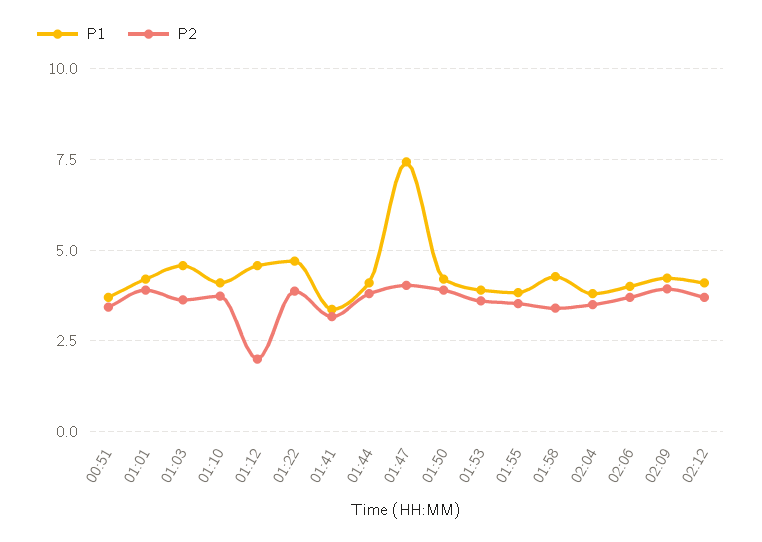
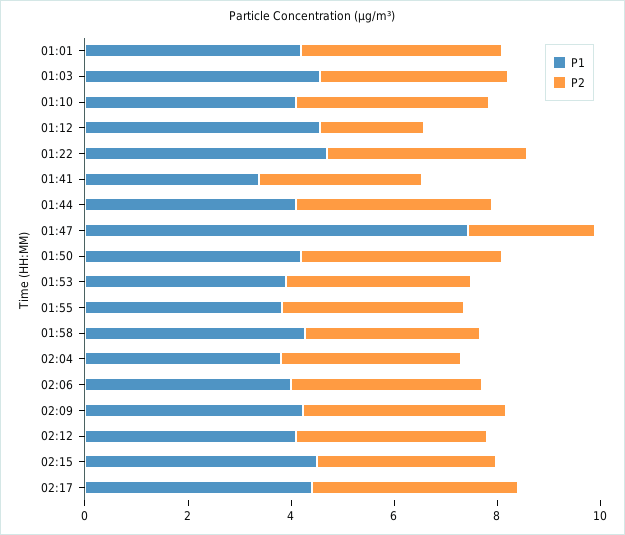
P1, 00:51: 3.75 -> none
P2, 00:51: 3.5 -> none
P2, 01:47: 4 -> 2.5
P1, 02:15: none -> 4.5
P2, 02:15: none -> 3.5
P1, 02:17: none -> 4.5
P2, 02:17: none -> 4

